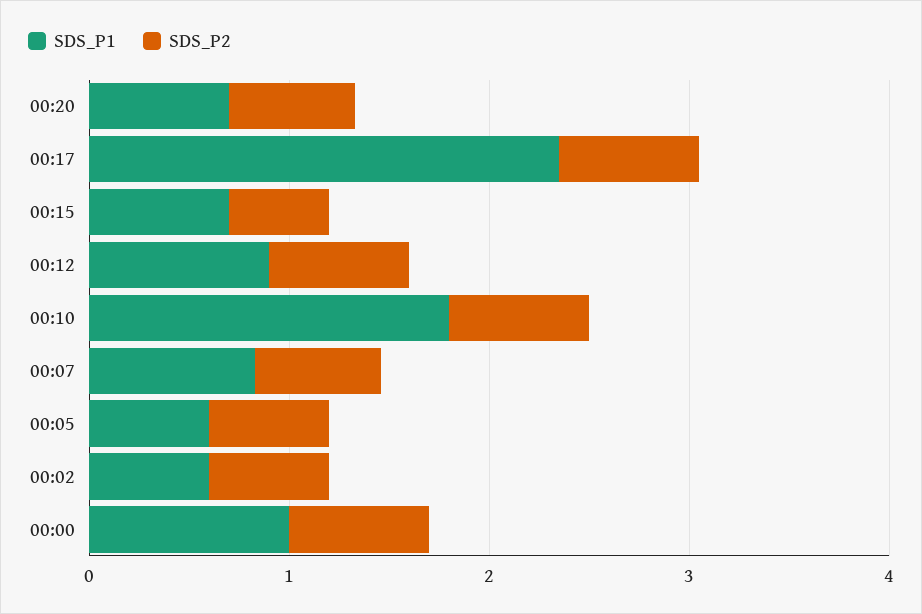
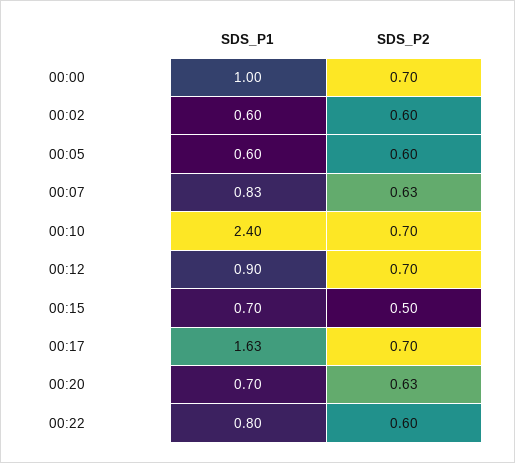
SDS_P1, 00:17: 2.4 -> 1.63
SDS_P1, 00:10: 1.8 -> 2.4
SDS_P1, 00:22: none -> 0.8
SDS_P2, 00:22: none -> 0.6

